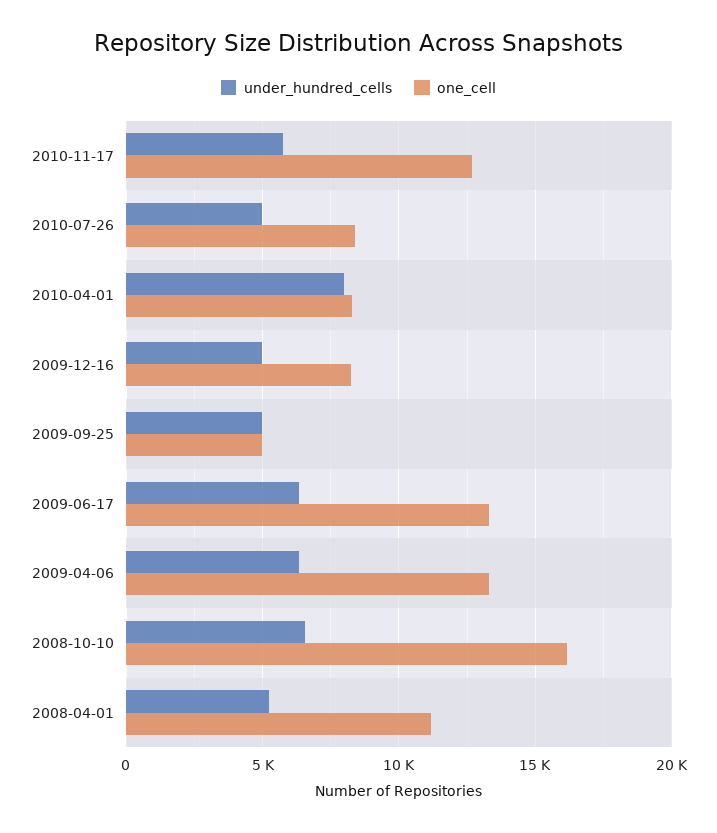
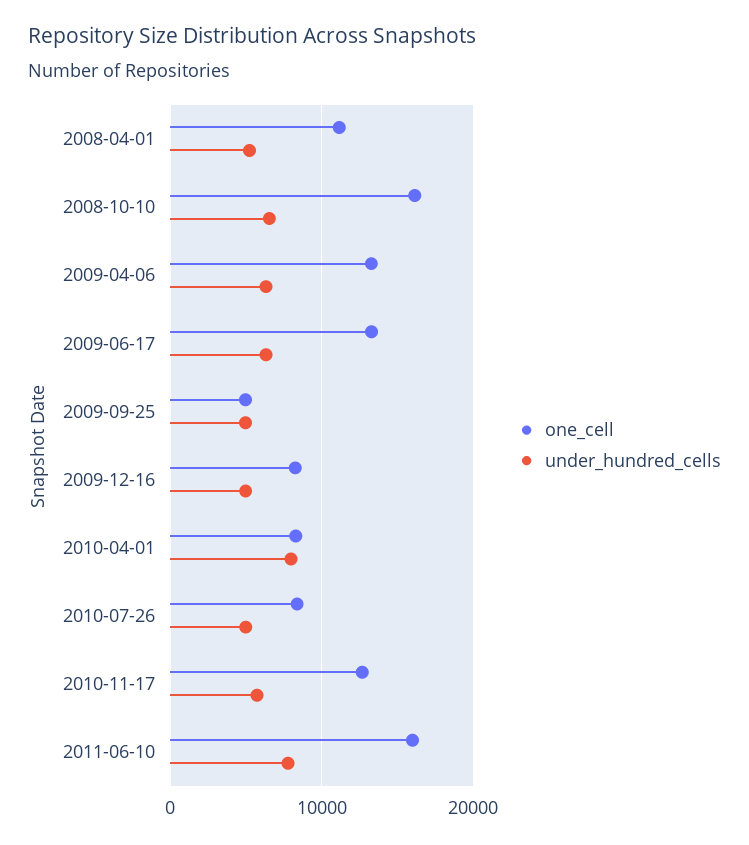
one_cell, 2011-06-10: none -> 16000
under_hundred_cells, 2011-06-10: none -> 8000

